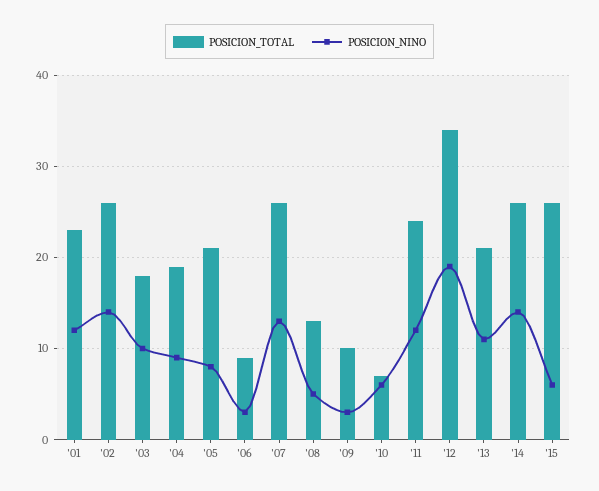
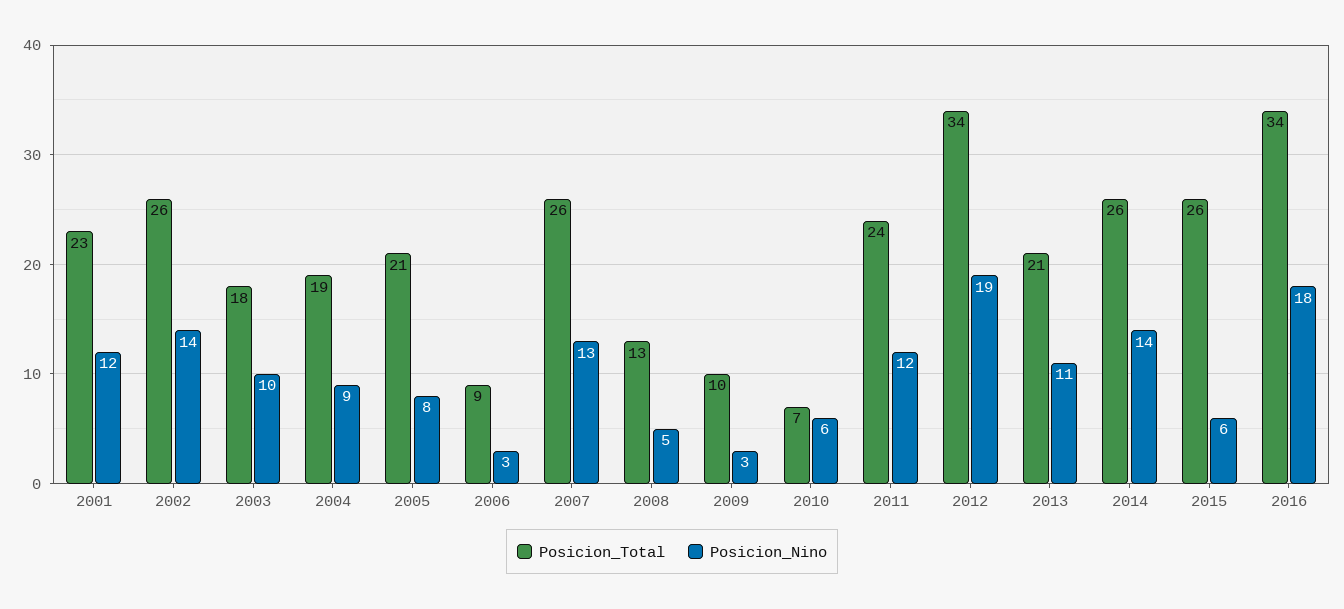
POSICION_TOTAL, 2016: none -> 34
POSICION_NINO, 2016: none -> 18

